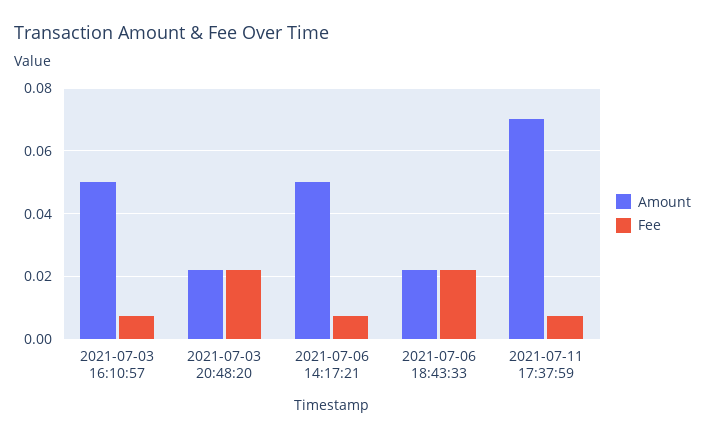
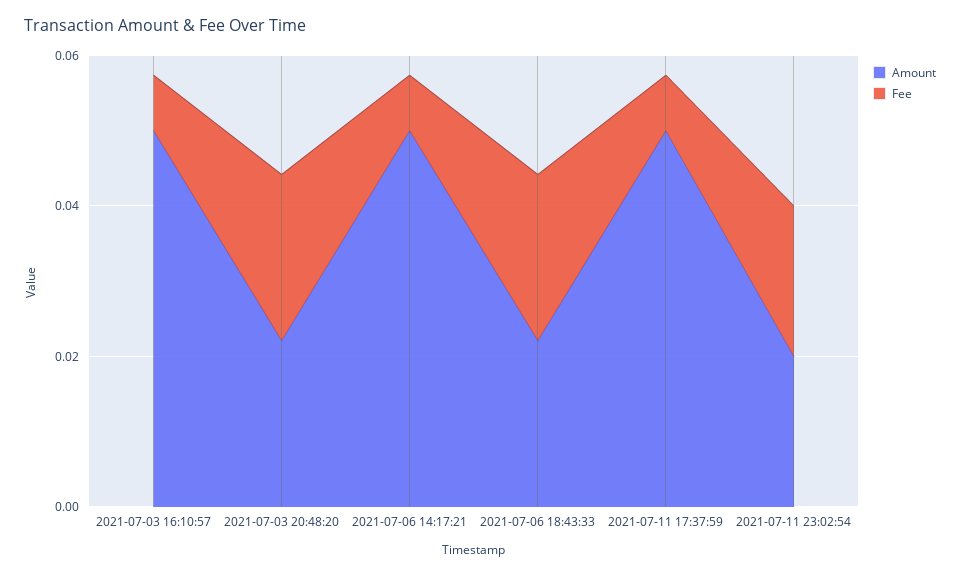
Amount, 2021-07-11 17:37:59: 0.07 -> 0.05
Amount, 2021-07-11 23:02:54: none -> 0.02
Fee, 2021-07-11 23:02:54: none -> 0.02

